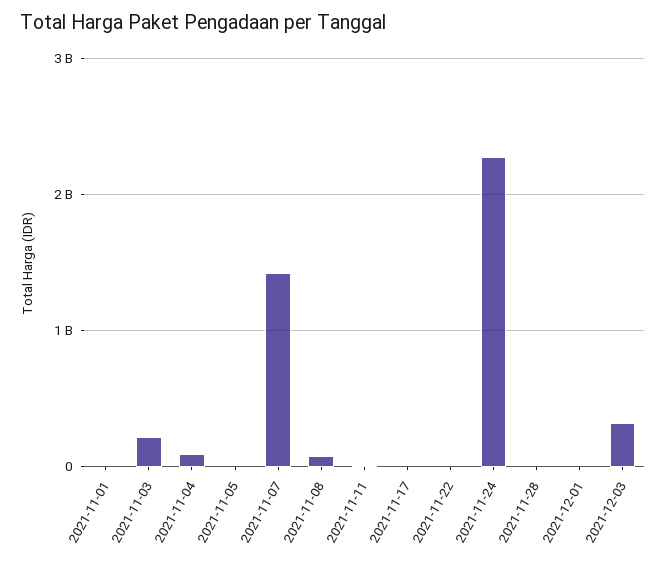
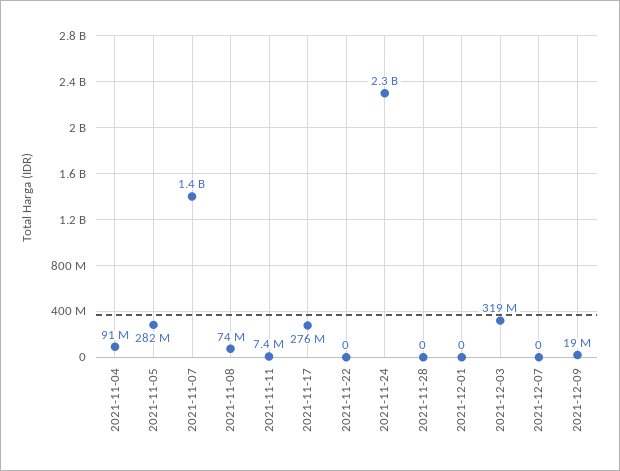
2021-11-01: 0 -> none
2021-11-03: 200000000 -> none
2021-11-05: 0 -> 282000000
2021-11-17: 0 -> 276000000
2021-12-07: none -> 0
2021-12-09: none -> 19000000

